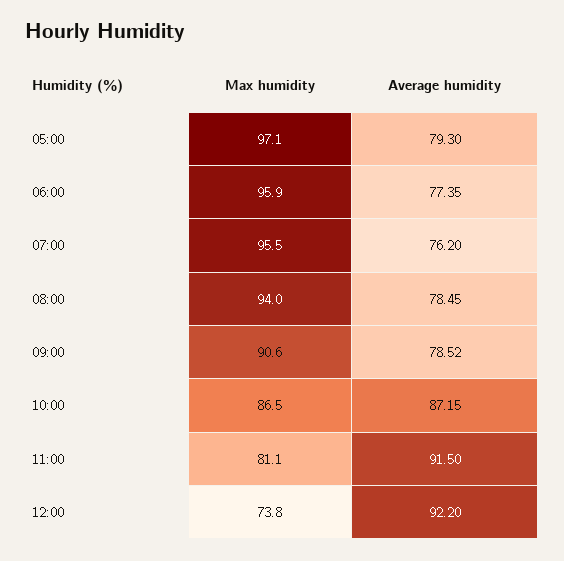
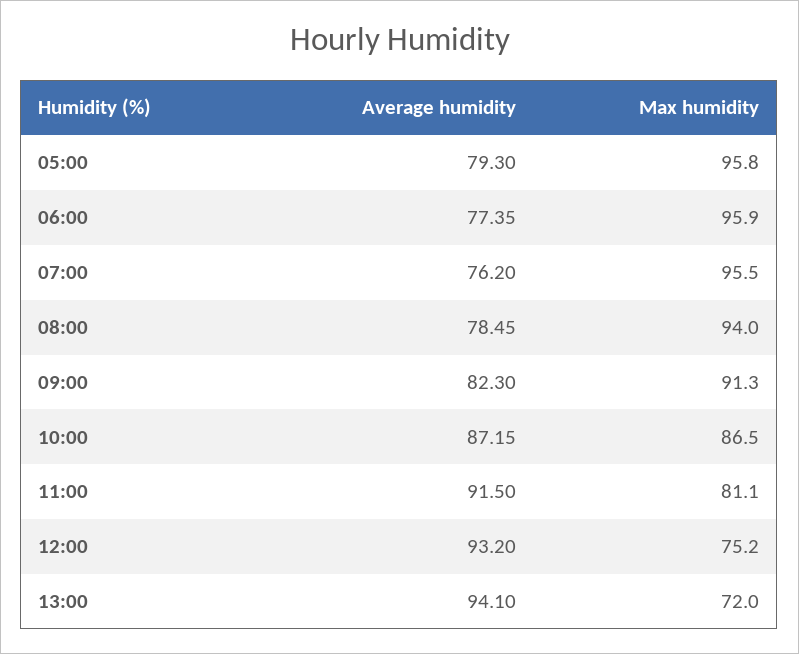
Max humidity, 05:00: 97.1 -> 95.8
Max humidity, 09:00: 90.6 -> 91.3
Average humidity, 09:00: 78.52 -> 82.3
Max humidity, 12:00: 73.8 -> 75.2
Average humidity, 12:00: 92.2 -> 93.2
Average humidity, 13:00: none -> 94.1
Max humidity, 13:00: none -> 72

